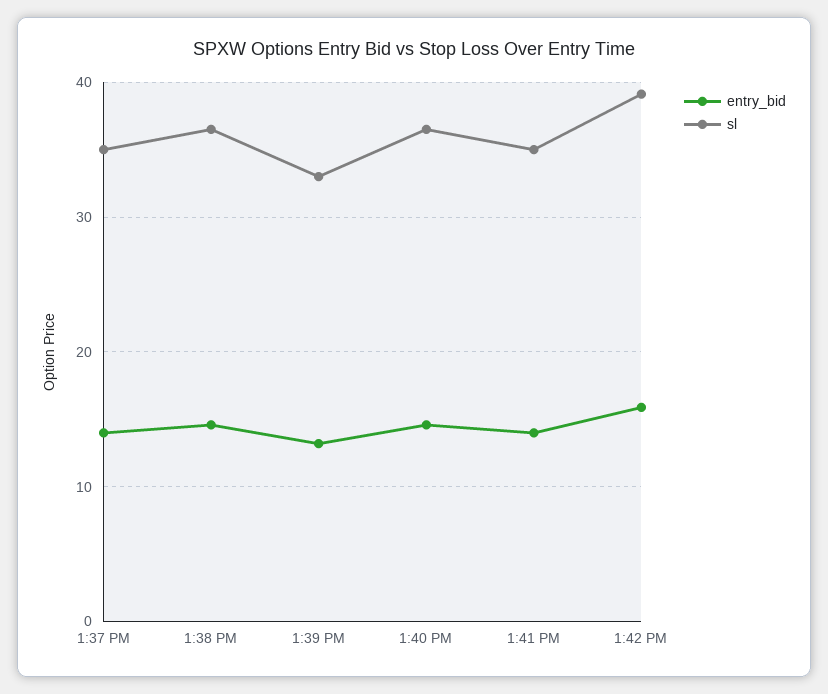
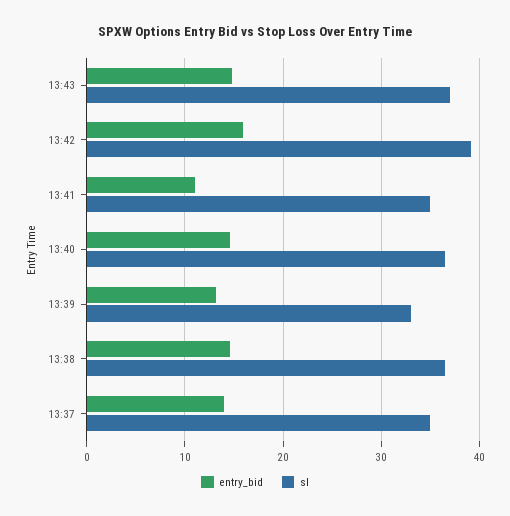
entry_bid, 1:41 PM: 14 -> 11
entry_bid, 13:43: none -> 15
sl, 13:43: none -> 37

